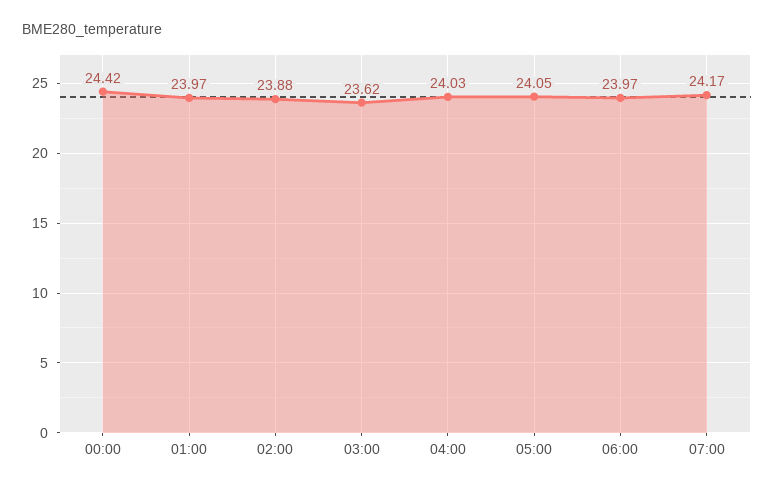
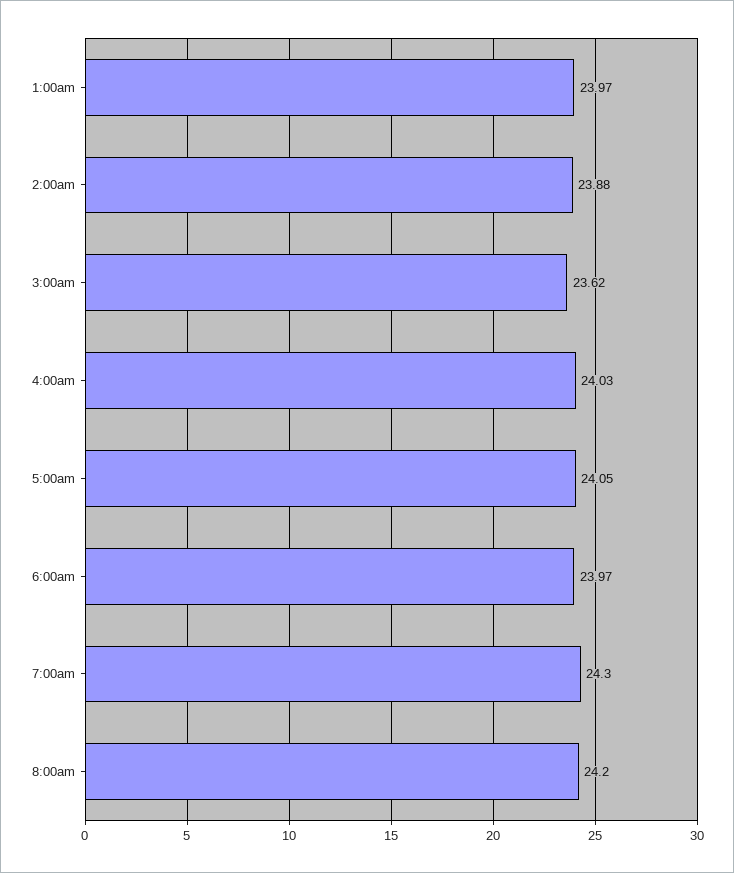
00:00: 24.42 -> none
07:00: 24.17 -> 24.3
8:00am: none -> 24.2

